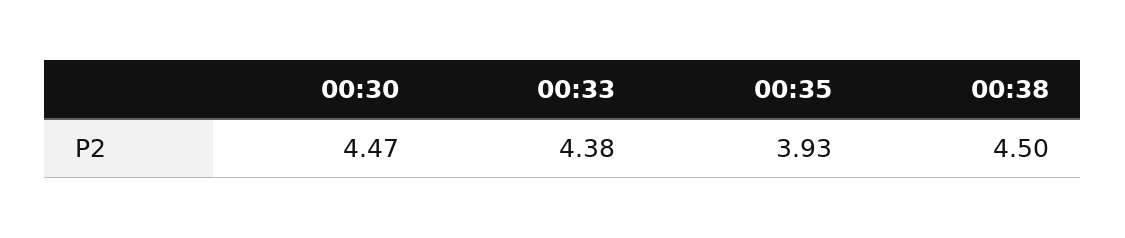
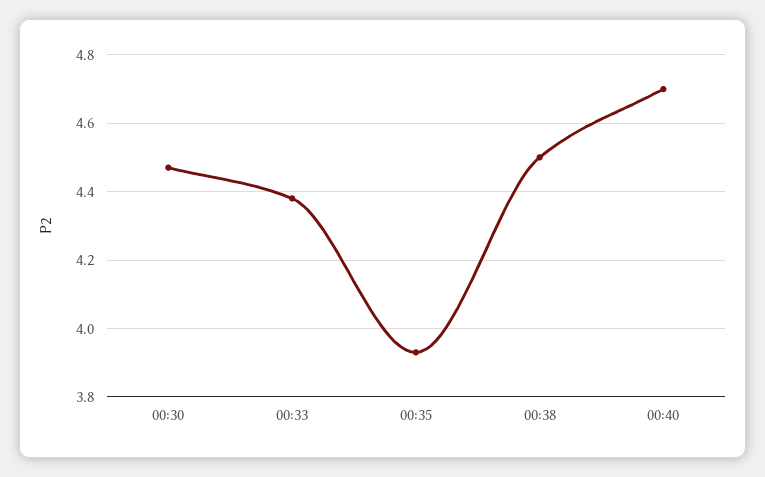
00:40: none -> 4.7

